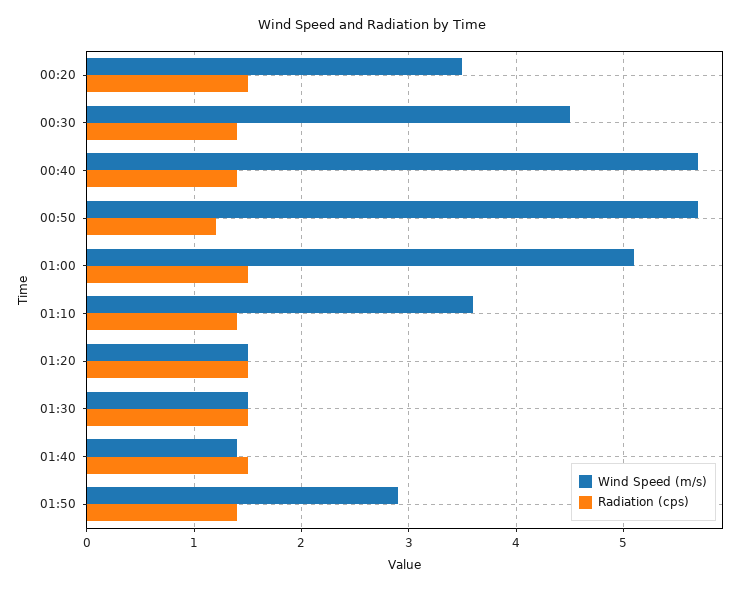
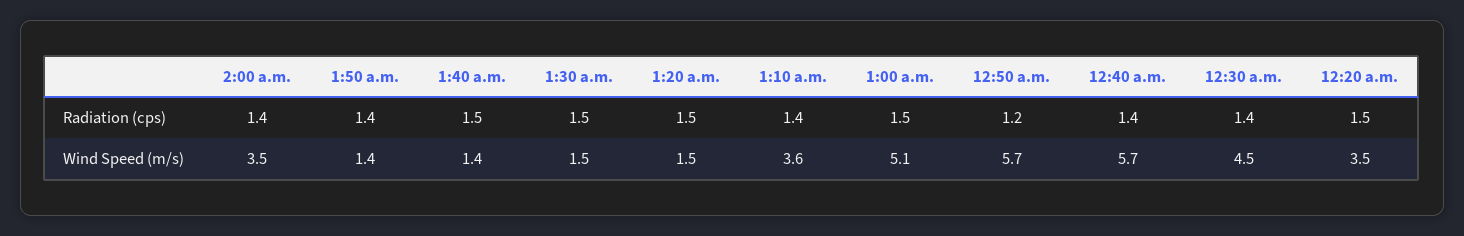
Wind Speed (m/s), 01:50: 2.9 -> 1.4
Radiation (cps), 2:00 a.m.: none -> 1.4
Wind Speed (m/s), 2:00 a.m.: none -> 3.5

